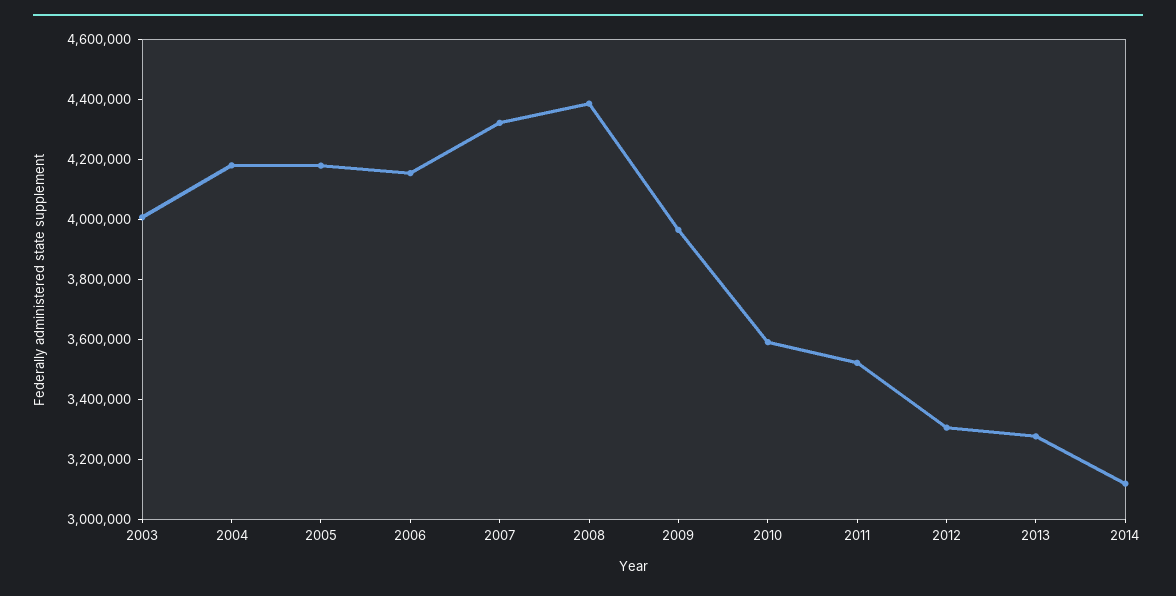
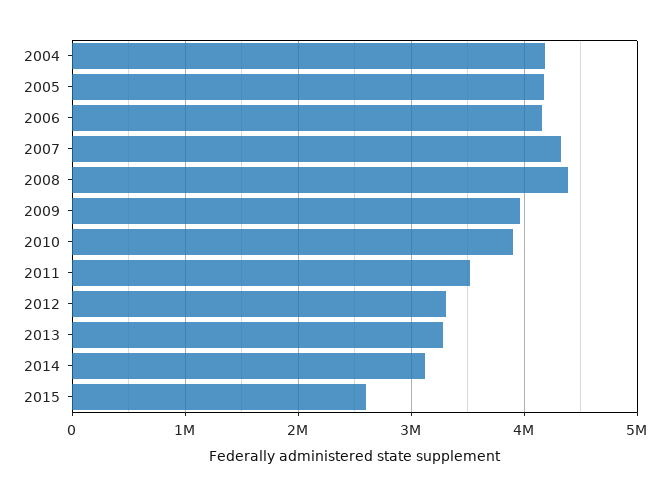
2003: 4000000 -> none
2010: 3600000 -> 3900000
2015: none -> 2600000

